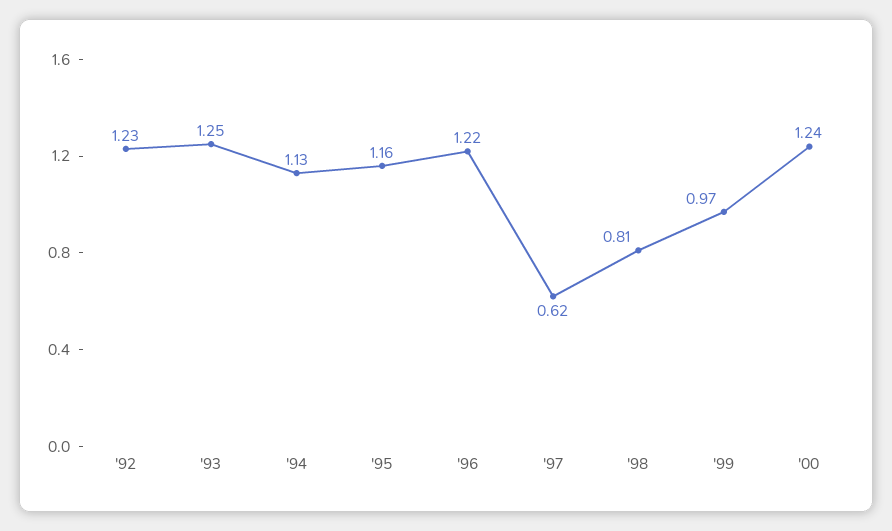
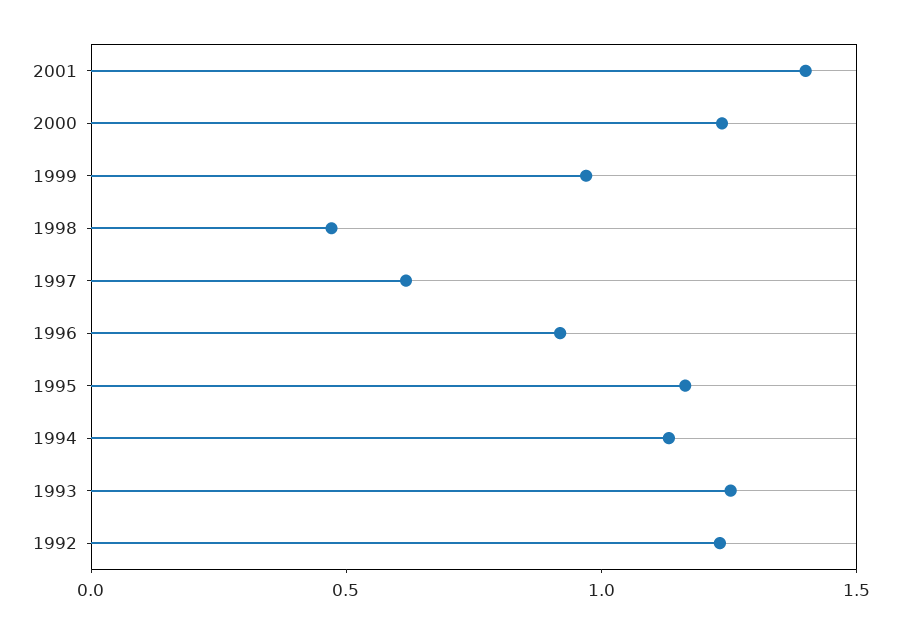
'96: 1.22 -> 0.9
'98: 0.81 -> 0.5
2001: none -> 1.4

